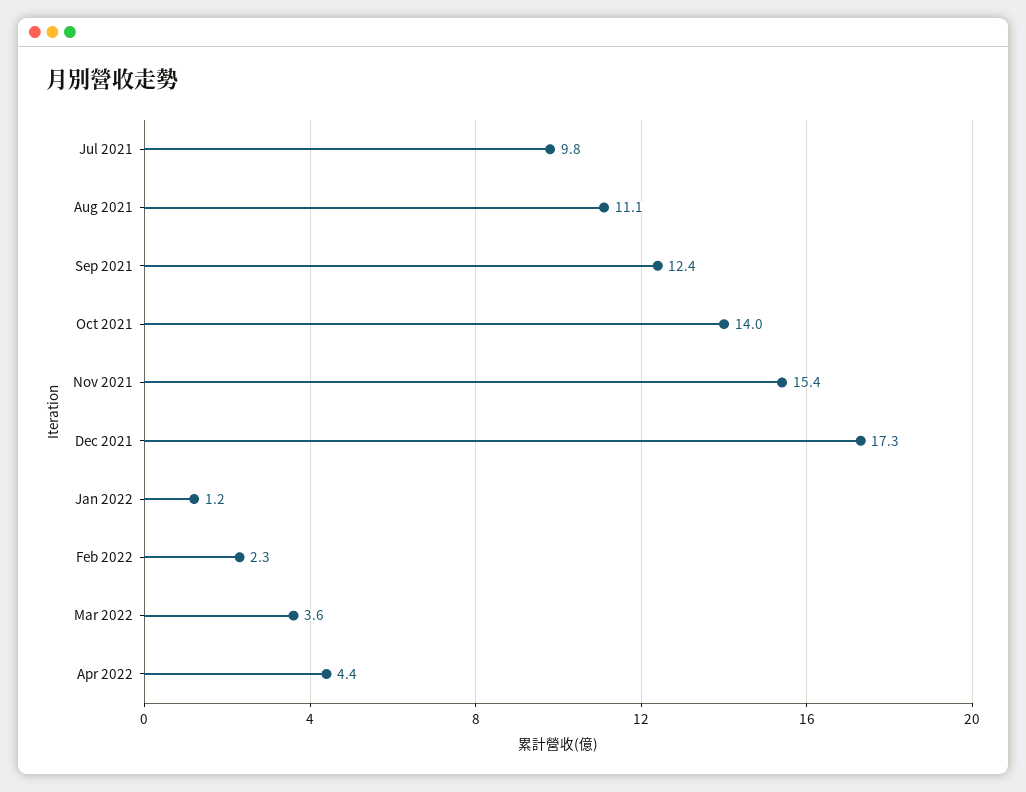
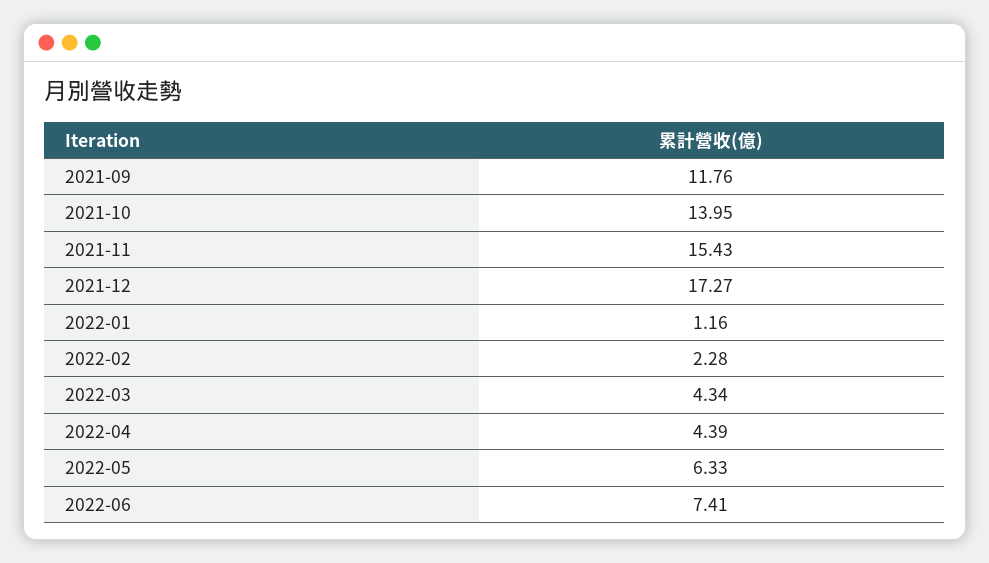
Jul 2021: 9.8 -> none
Aug 2021: 11.1 -> none
Sep 2021: 12.4 -> 11.76
Mar 2022: 3.6 -> 4.34
2022-05: none -> 6.33
2022-06: none -> 7.41

